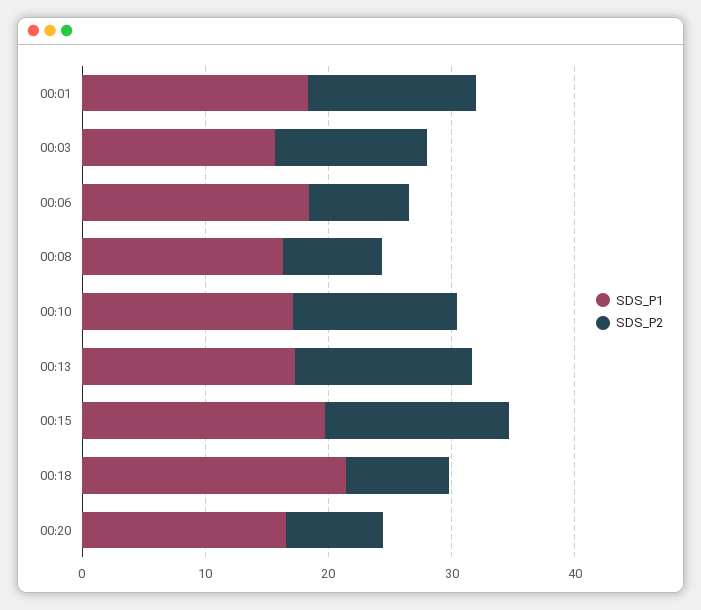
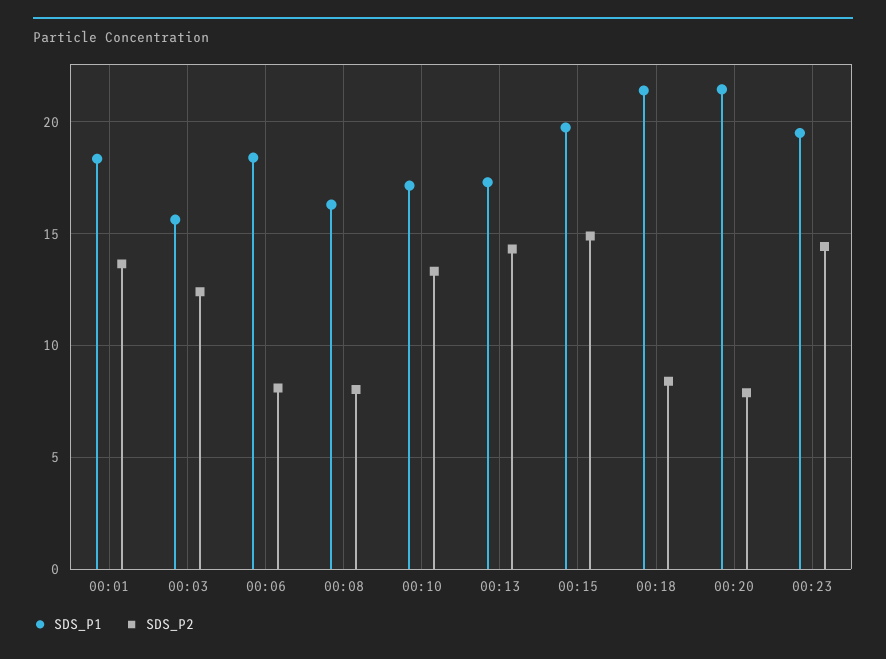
SDS_P1, 00:20: 16 -> 21.5
SDS_P1, 00:23: none -> 19.5
SDS_P2, 00:23: none -> 14.5

